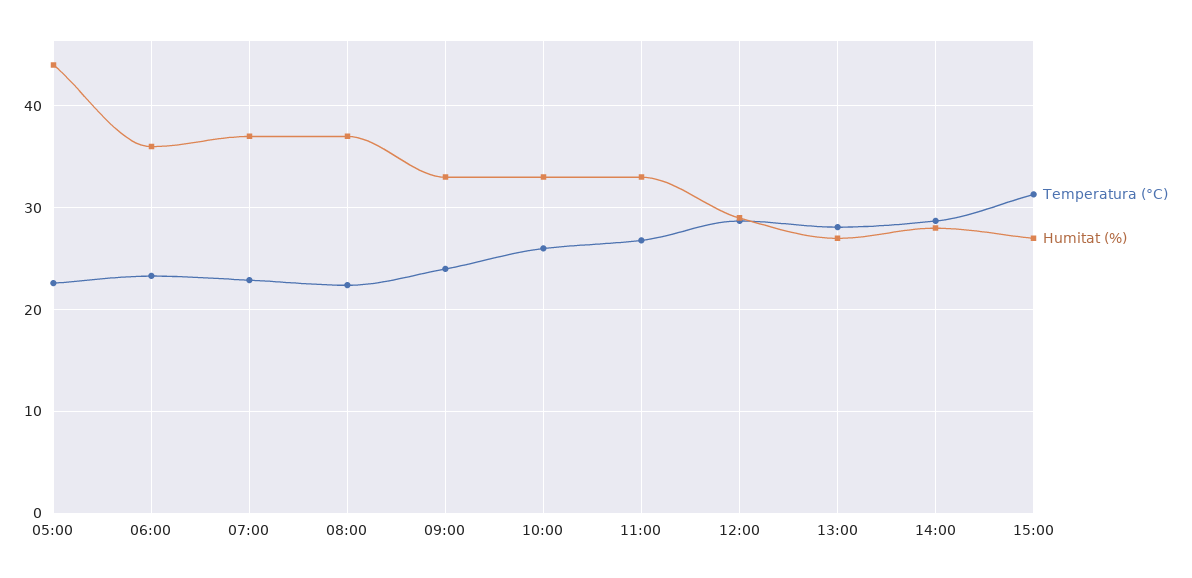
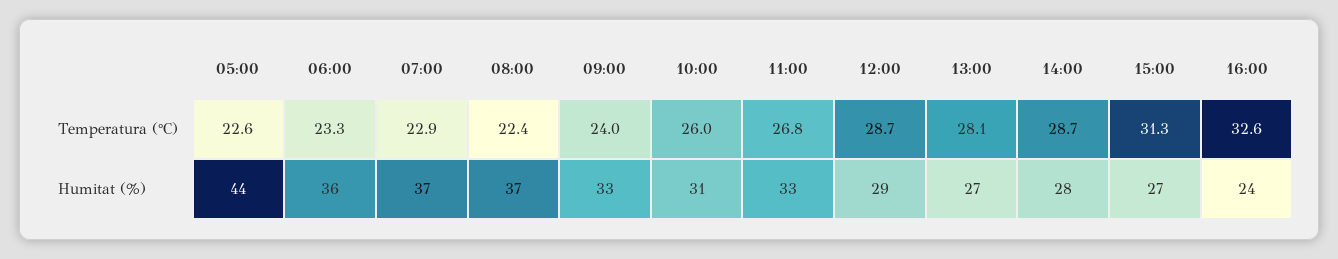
Humitat (%), 10:00: 33 -> 31
Temperatura (°C), 16:00: none -> 32.6
Humitat (%), 16:00: none -> 24

